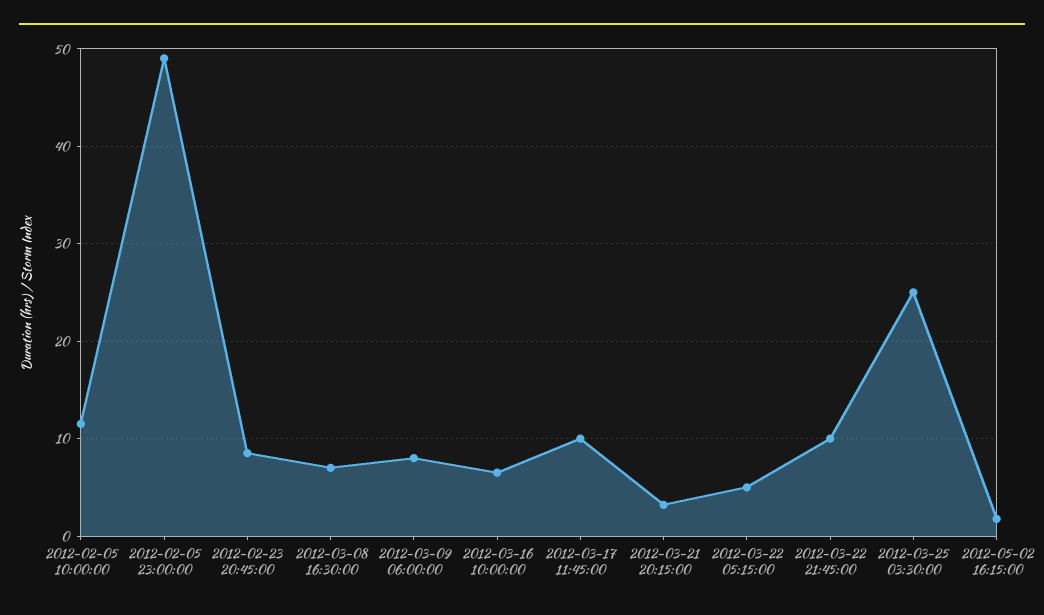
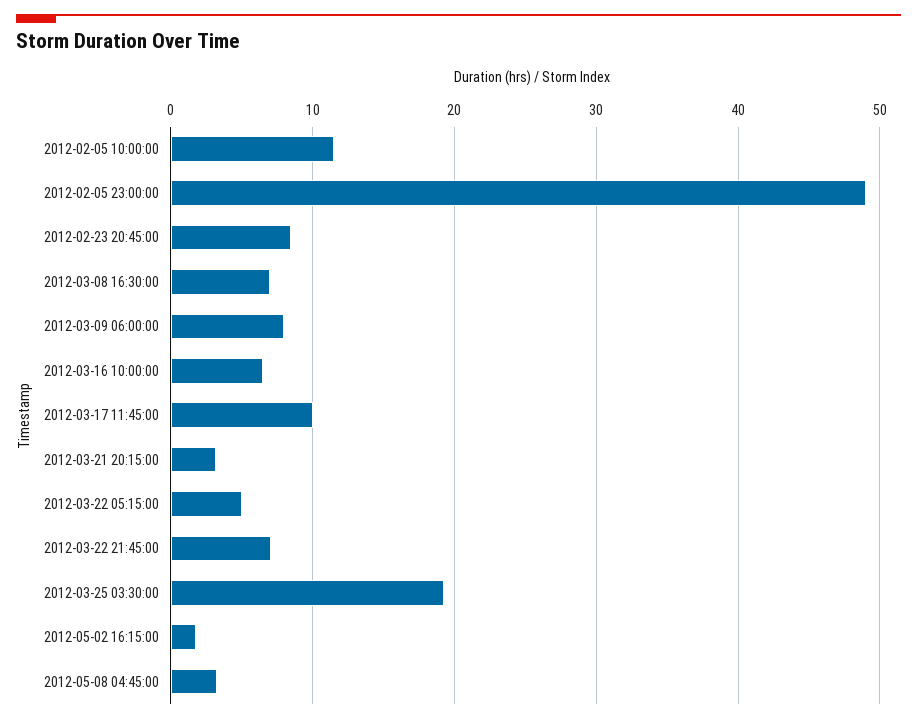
2012-03-22 21:45:00: 10 -> 7
2012-03-25 03:30:00: 25 -> 19
2012-05-08 04:45:00: none -> 3

